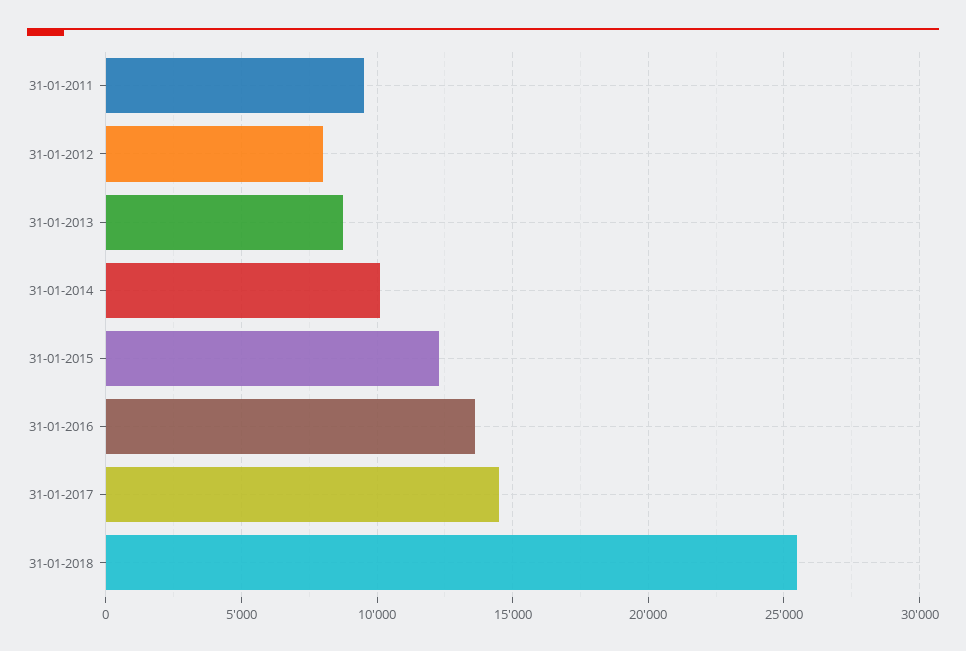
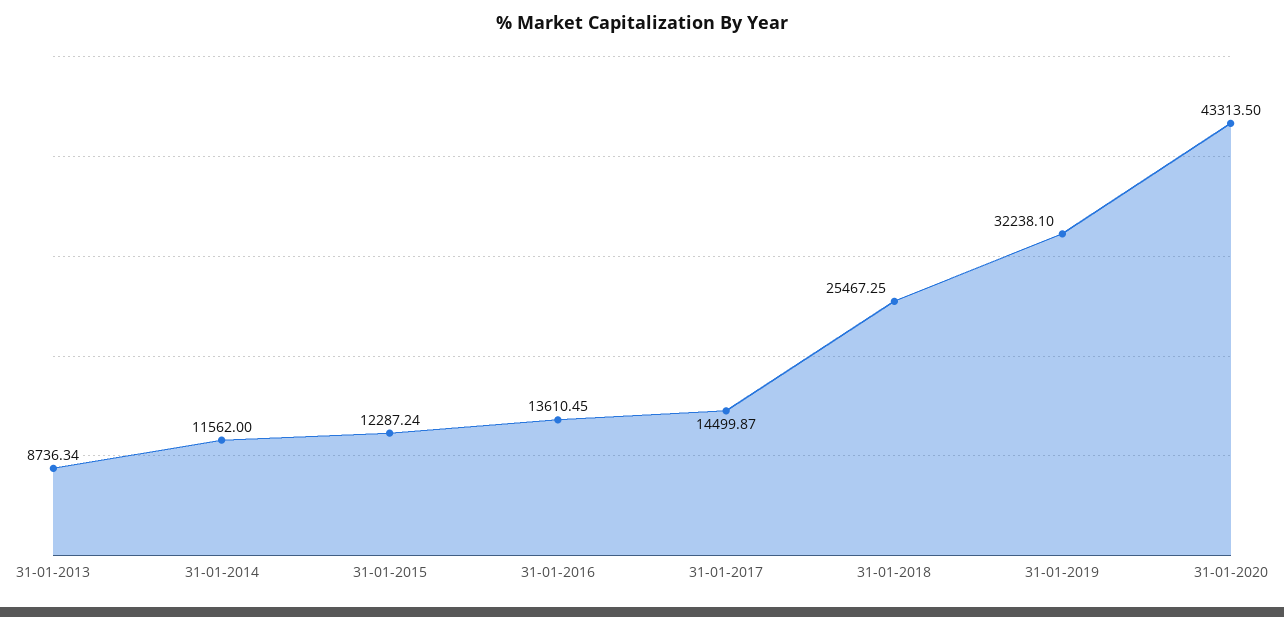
31-01-2011: 9500 -> none
31-01-2012: 8000 -> none
31-01-2014: 10000 -> 11562
31-01-2019: none -> 32238.1
31-01-2020: none -> 43313.5

